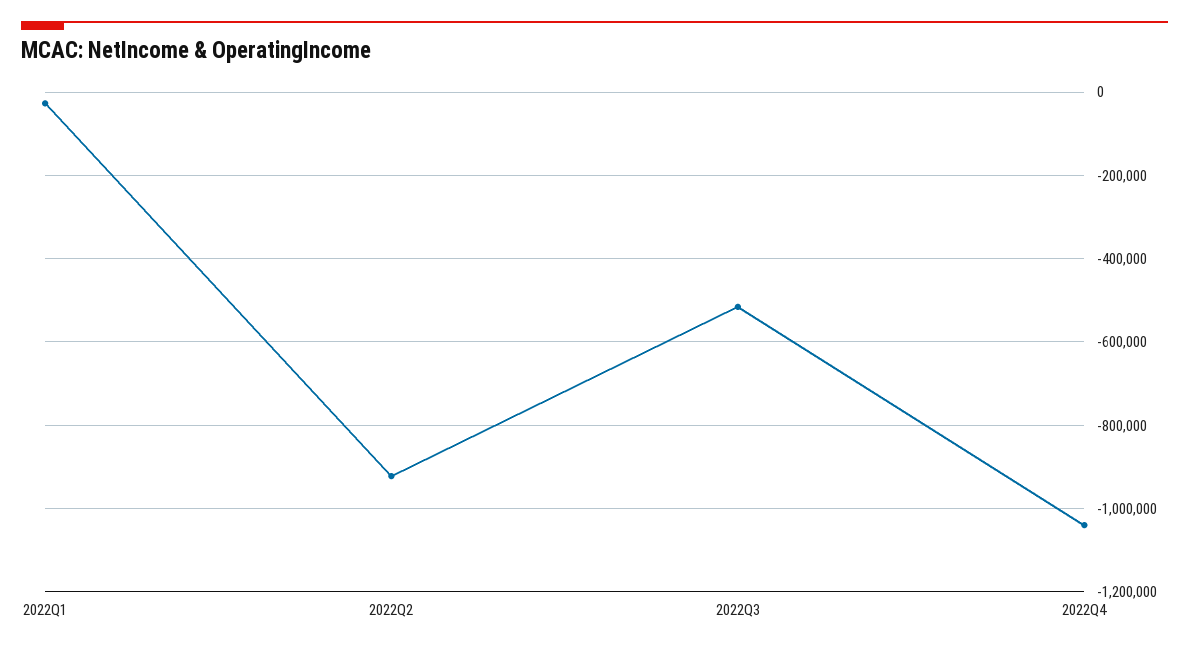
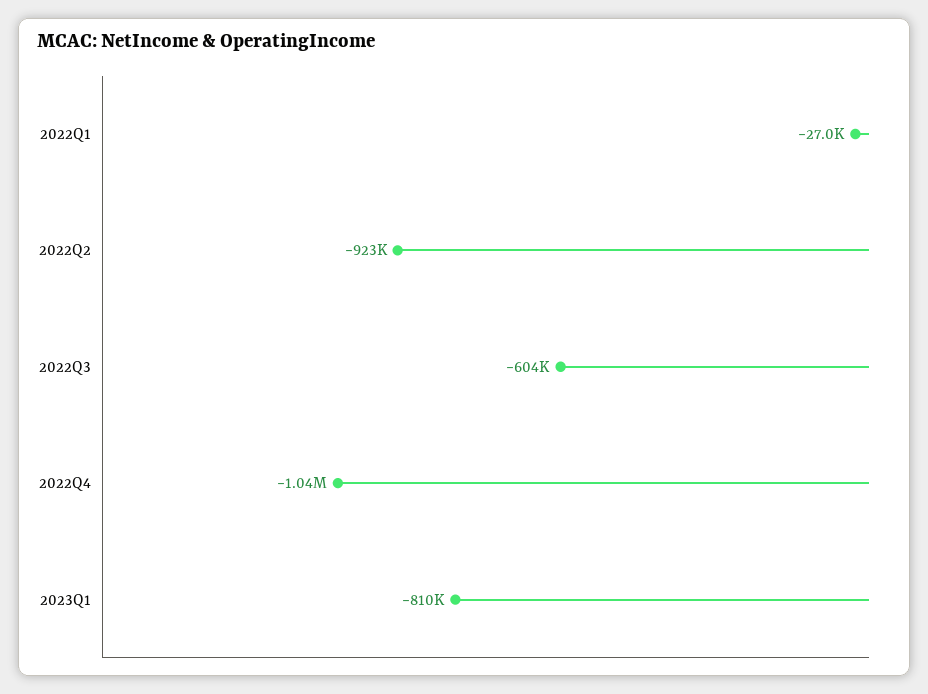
2022Q3: -520000 -> -604000
2023Q1: none -> -810000

